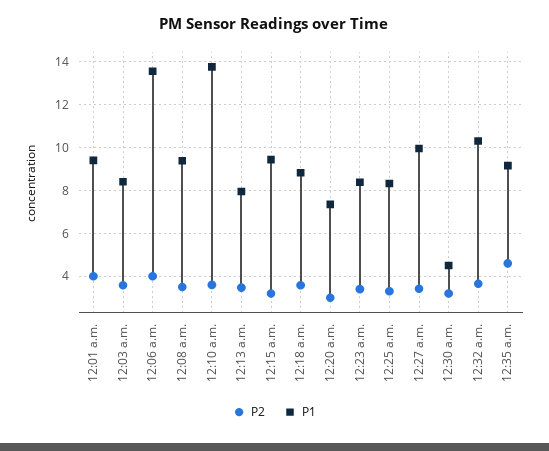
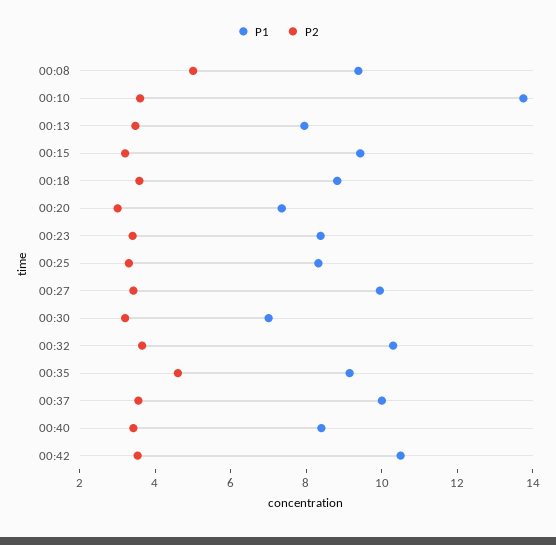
P2, 12:01 a.m.: 4 -> none
P1, 12:01 a.m.: 9.5 -> none
P2, 12:03 a.m.: 3.5 -> none
P1, 12:03 a.m.: 8.5 -> none
P2, 12:06 a.m.: 4 -> none
P1, 12:06 a.m.: 13.5 -> none
P2, 12:08 a.m.: 3.5 -> 5
P1, 12:30 a.m.: 4.5 -> 7
P1, 00:37: none -> 10
P2, 00:37: none -> 3.5
P1, 00:40: none -> 8.5
P2, 00:40: none -> 3.5
P1, 00:42: none -> 10.5
P2, 00:42: none -> 3.5

